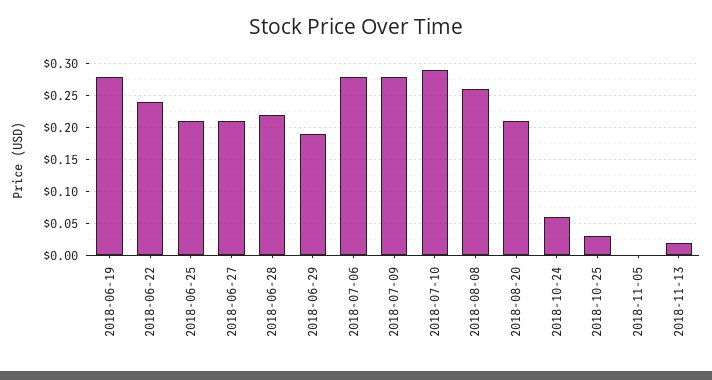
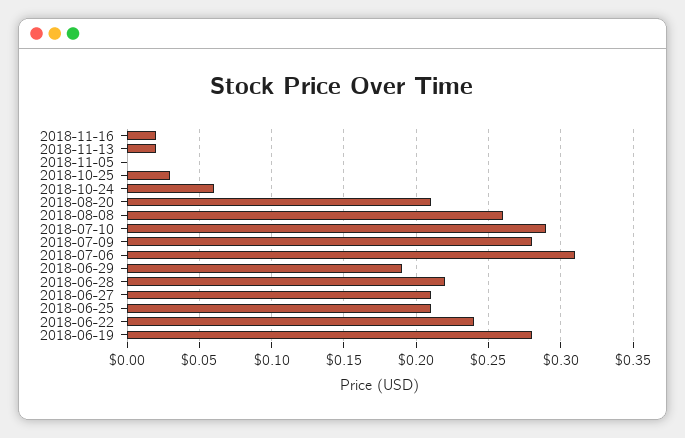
2018-07-06: 0.28 -> 0.31
2018-11-16: none -> 0.02

